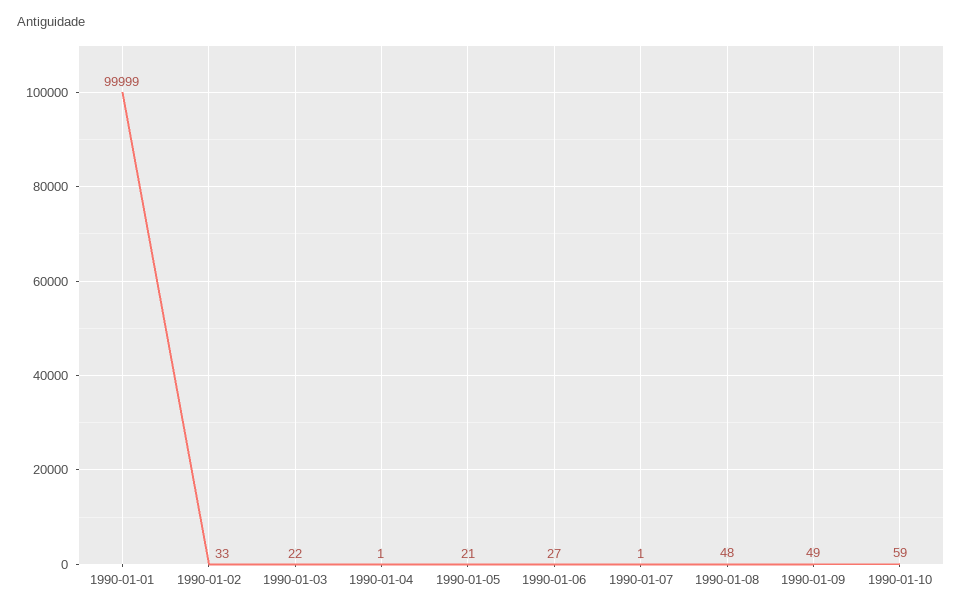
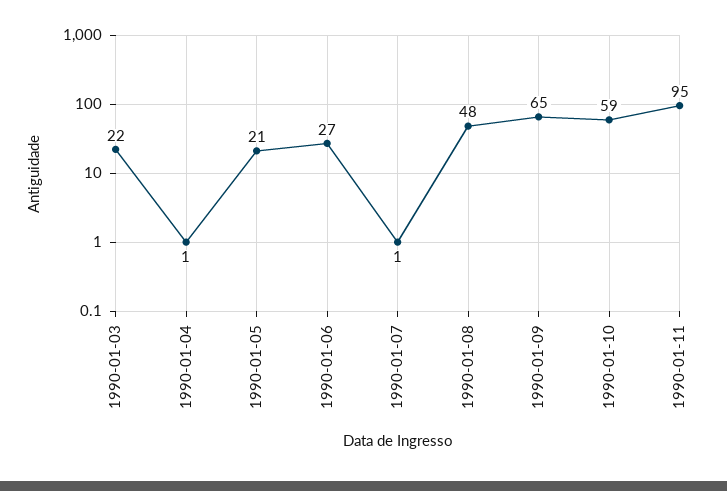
1990-01-01: 99999 -> none
1990-01-02: 33 -> none
1990-01-09: 49 -> 65
1990-01-11: none -> 95

